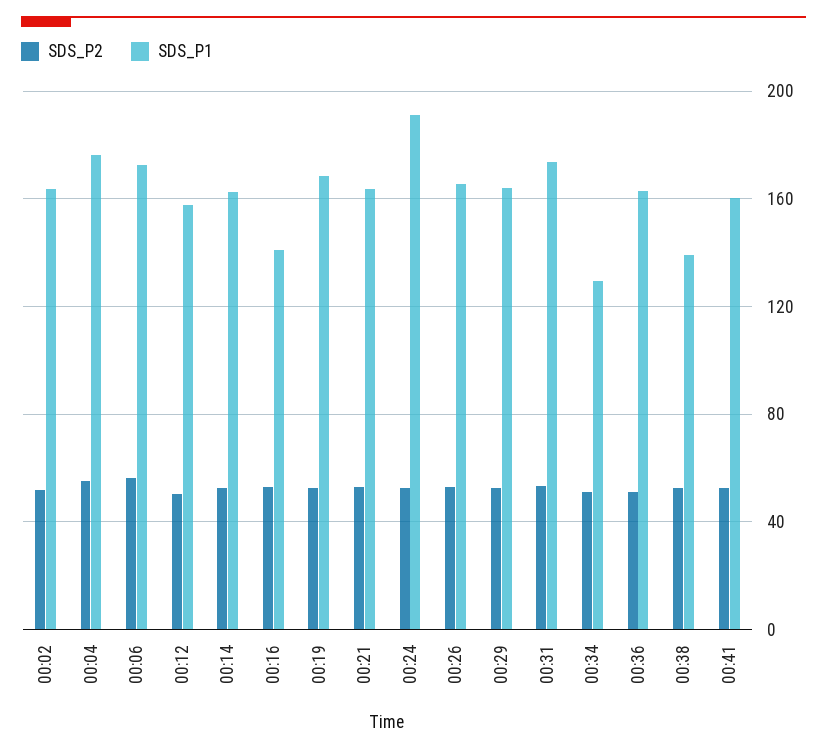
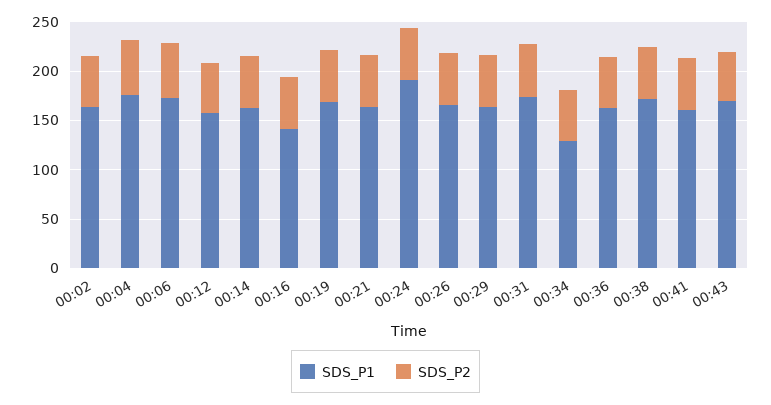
SDS_P1, 00:38: 140 -> 170
SDS_P1, 00:43: none -> 170
SDS_P2, 00:43: none -> 50

